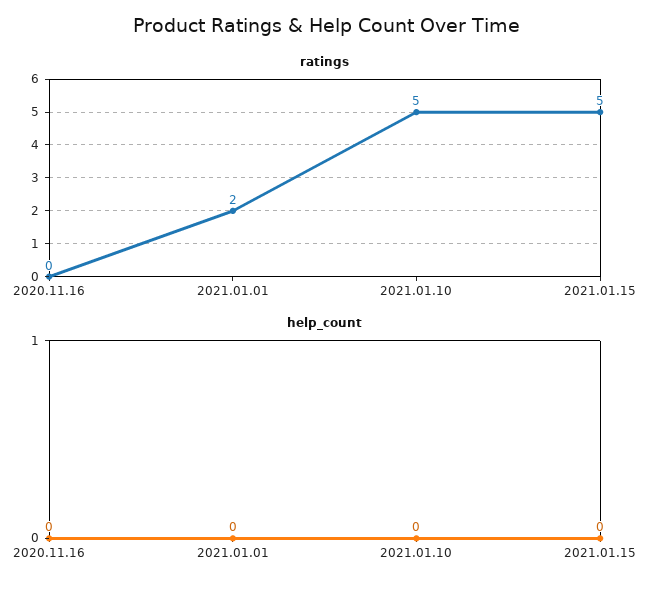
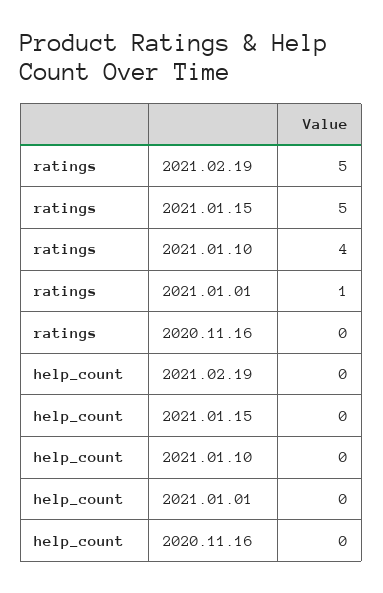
ratings, 2021.01.01: 2 -> 1
ratings, 2021.01.10: 5 -> 4
ratings, 2021.02.19: none -> 5
help_count, 2021.02.19: none -> 0

